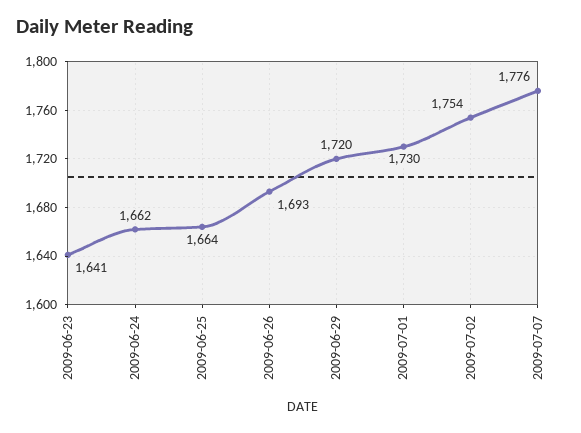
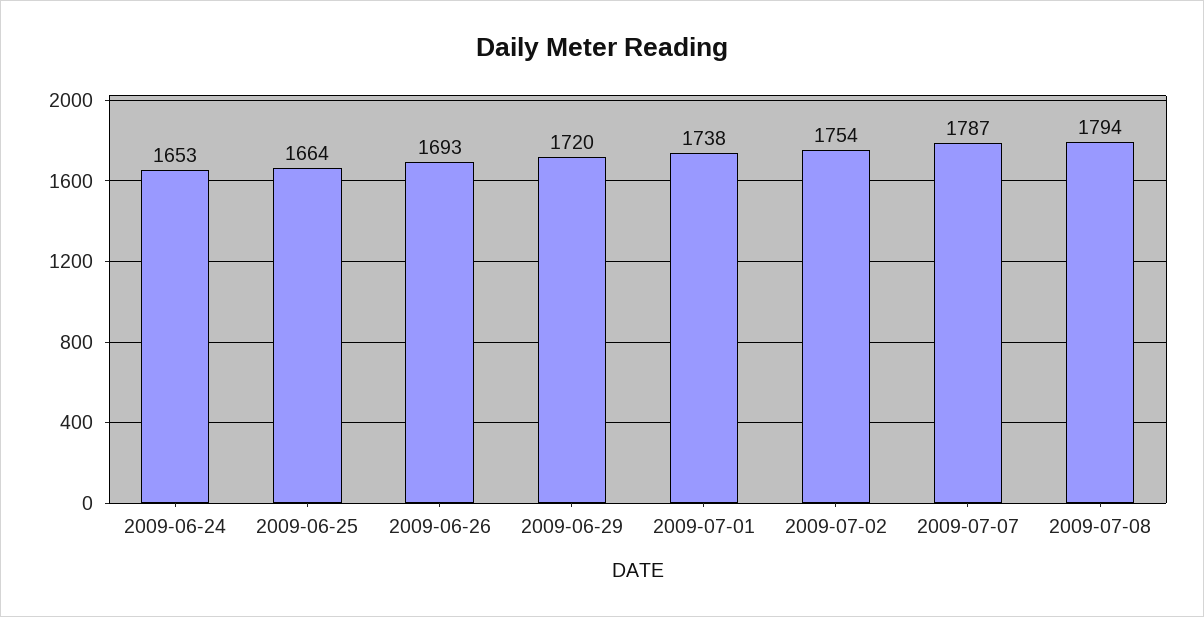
2009-06-23: 1641 -> none
2009-06-24: 1662 -> 1653
2009-07-01: 1730 -> 1738
2009-07-07: 1776 -> 1787
2009-07-08: none -> 1794

